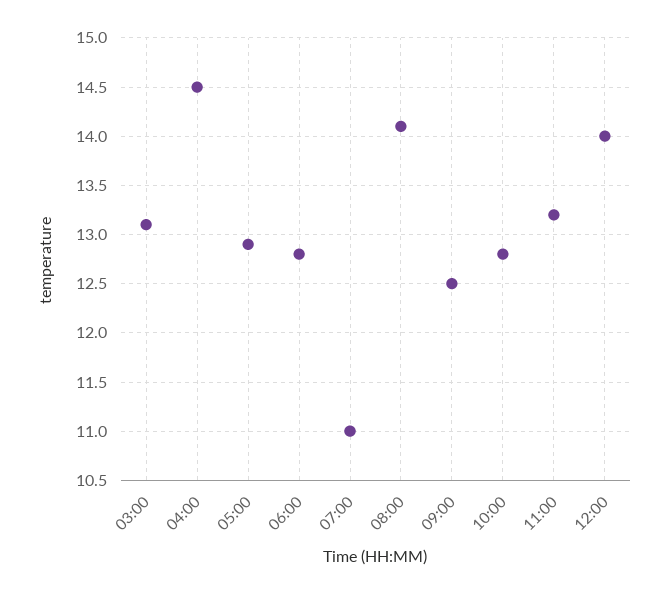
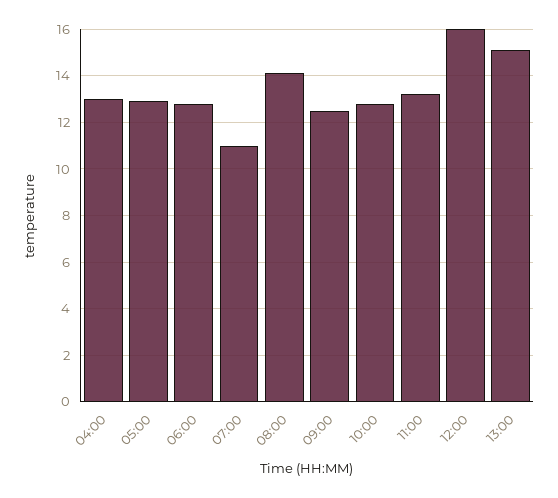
03:00: 13.1 -> none
04:00: 14.5 -> 13
12:00: 14 -> 16
13:00: none -> 15

